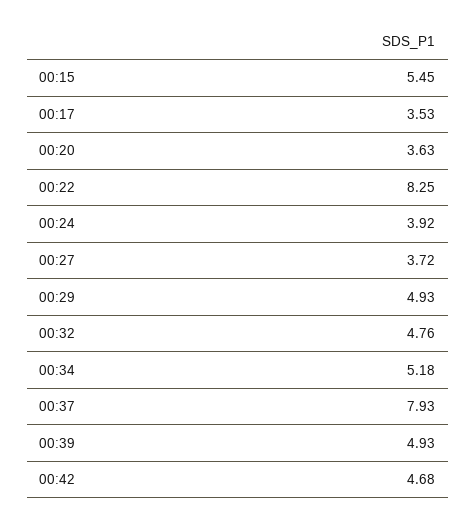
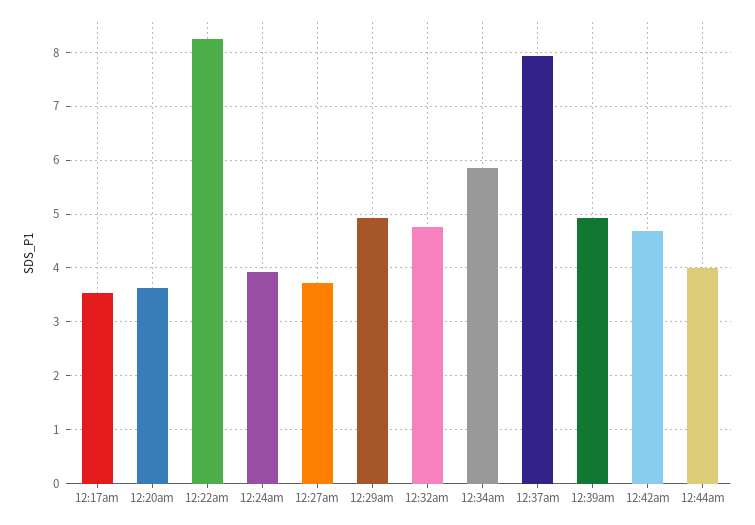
00:15: 5.45 -> none
00:34: 5.18 -> 5.8
12:44am: none -> 4

